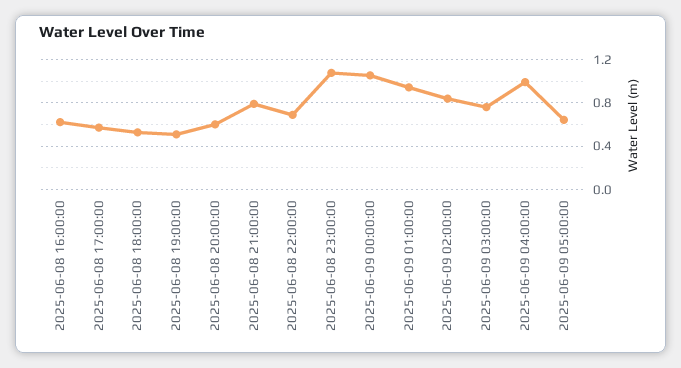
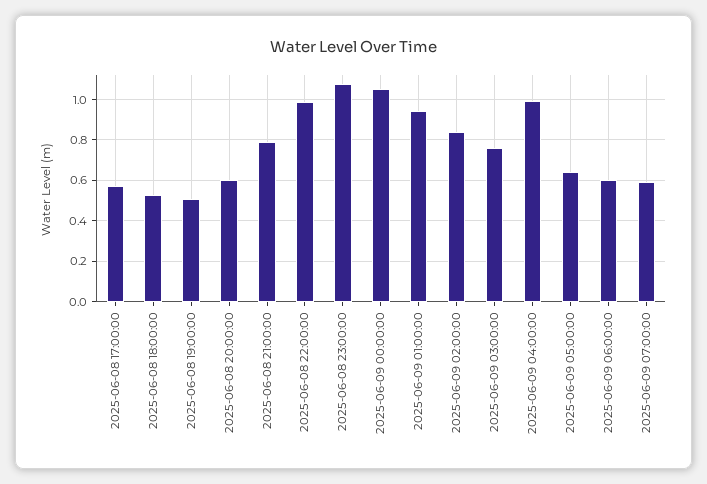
2025-06-08 16:00:00: 0.6 -> none
2025-06-08 22:00:00: 0.7 -> 1
2025-06-09 06:00:00: none -> 0.6
2025-06-09 07:00:00: none -> 0.6

